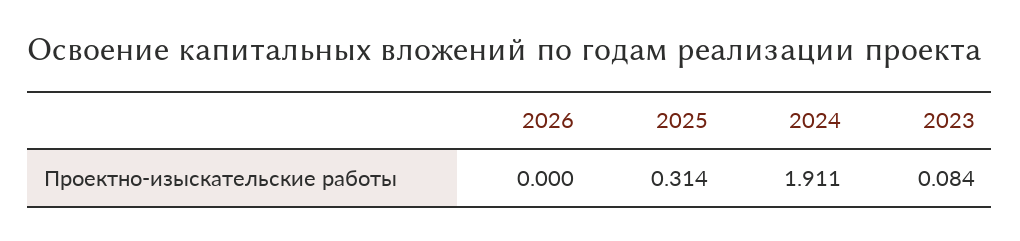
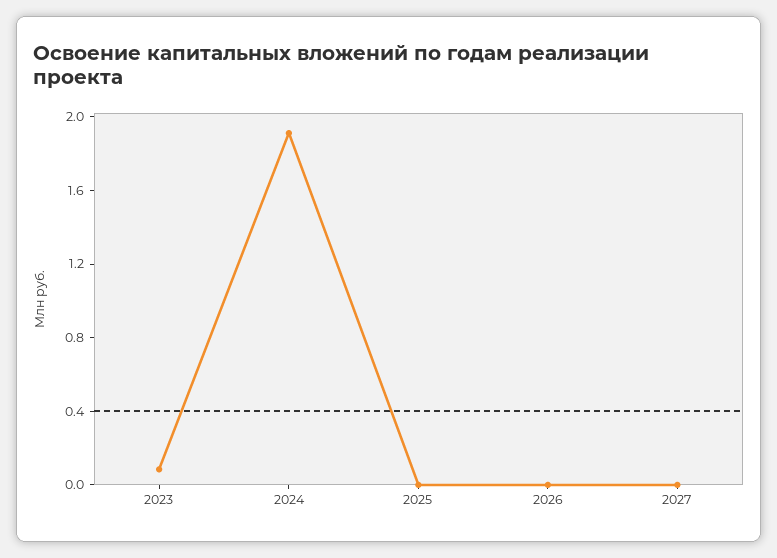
2025: 0.314 -> 0
2027: none -> 0

